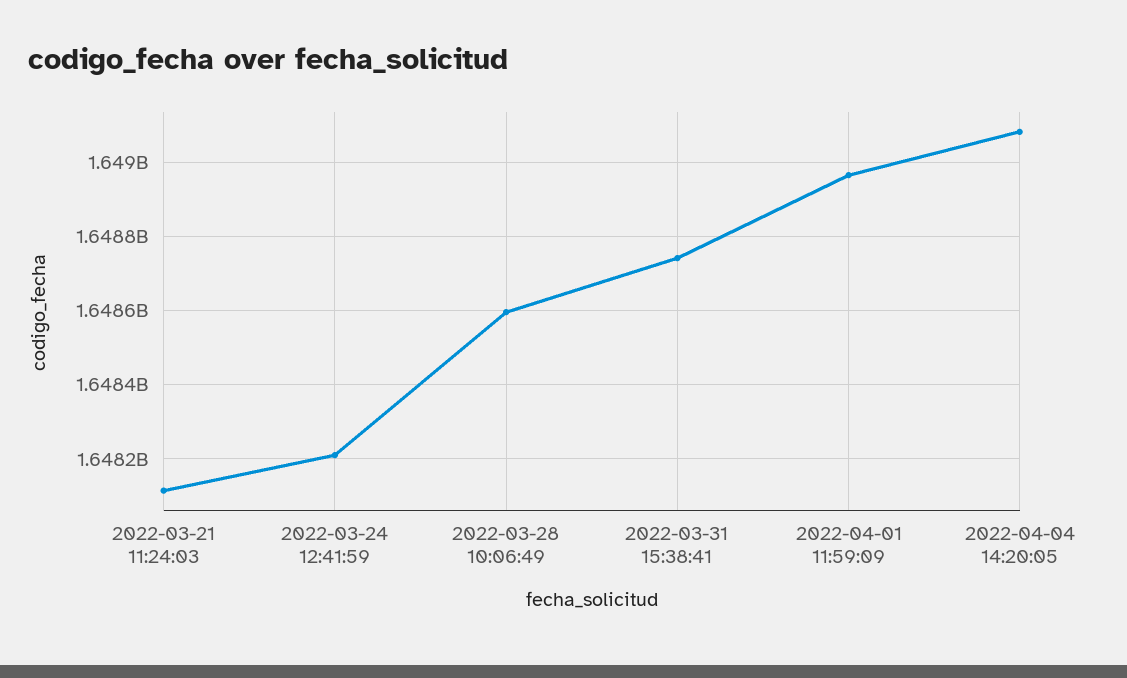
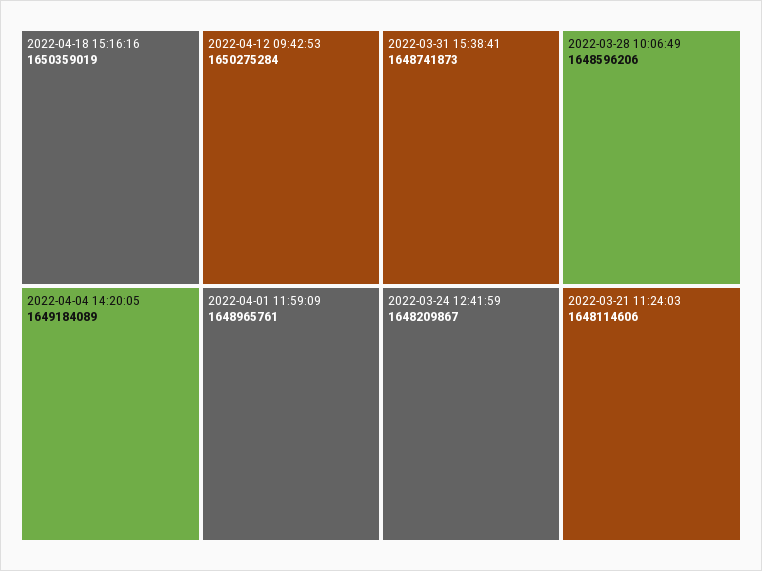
2022-04-04 14:20:05: 1649080000 -> 1649184089
2022-04-18 15:16:16: none -> 1650359019
2022-04-12 09:42:53: none -> 1650275284

